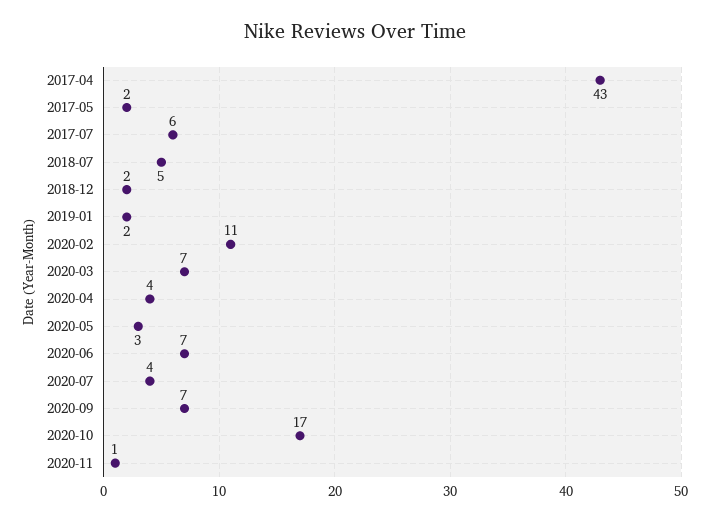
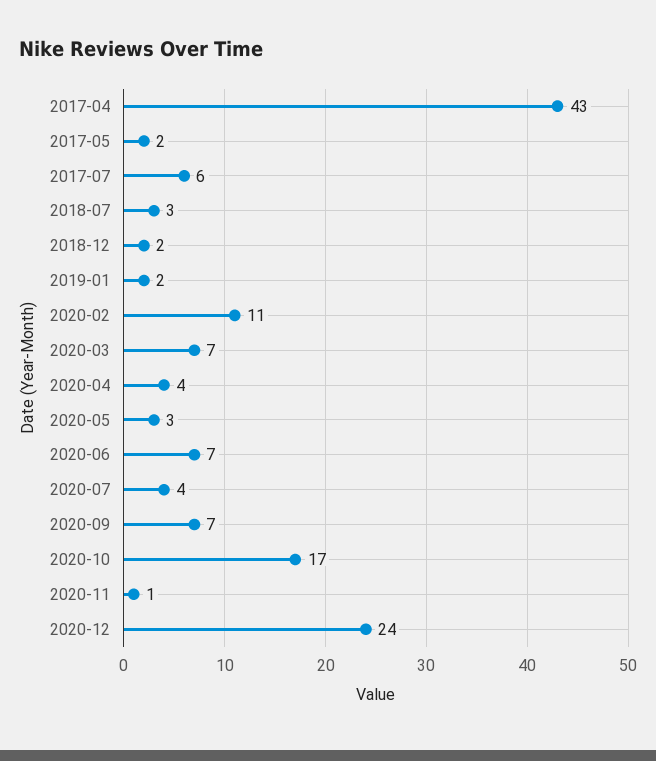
2018-07: 5 -> 3
2020-12: none -> 24

